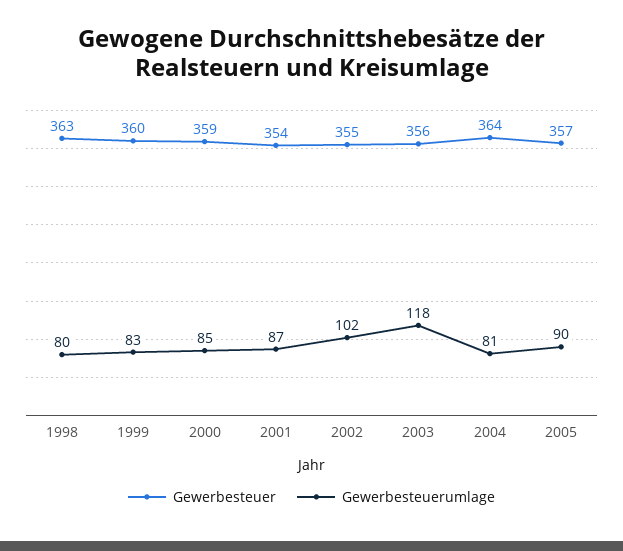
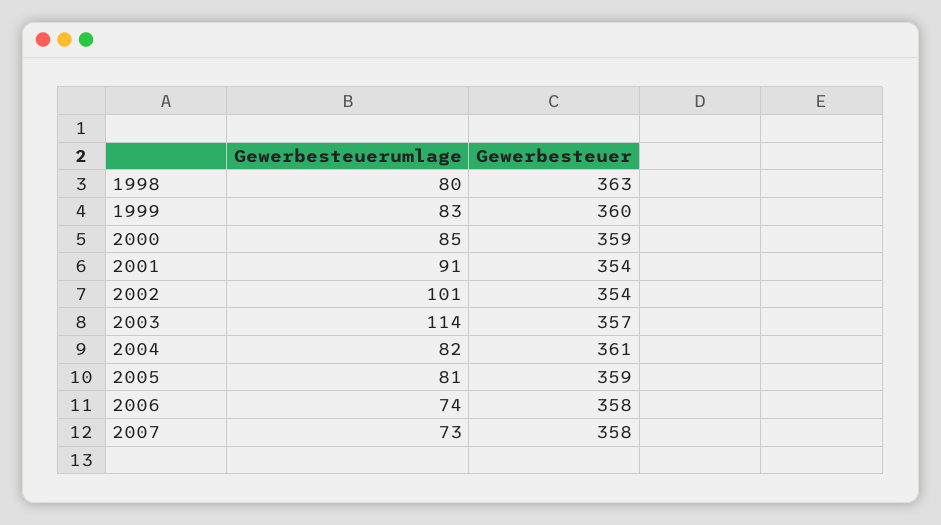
Gewerbesteuerumlage, 2001: 87 -> 91
Gewerbesteuer, 2002: 355 -> 354
Gewerbesteuerumlage, 2002: 102 -> 101
Gewerbesteuer, 2003: 356 -> 357
Gewerbesteuerumlage, 2003: 118 -> 114
Gewerbesteuer, 2004: 364 -> 361
Gewerbesteuerumlage, 2004: 81 -> 82
Gewerbesteuer, 2005: 357 -> 359
Gewerbesteuerumlage, 2005: 90 -> 81
Gewerbesteuerumlage, 2006: none -> 74
Gewerbesteuer, 2006: none -> 358
Gewerbesteuerumlage, 2007: none -> 73
Gewerbesteuer, 2007: none -> 358

